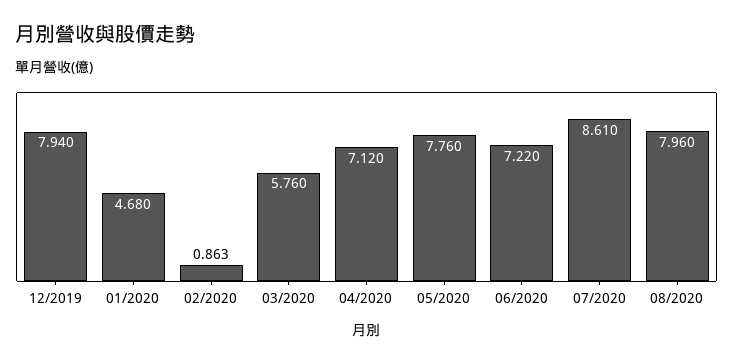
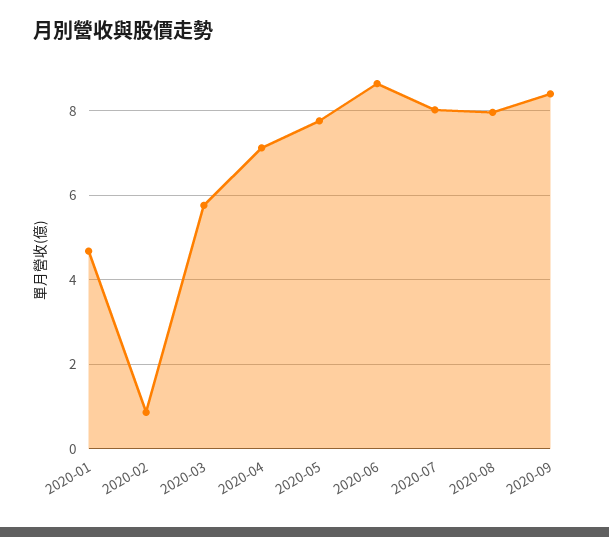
12/2019: 7.94 -> none
06/2020: 7.22 -> 8.6
07/2020: 8.61 -> 8
2020-09: none -> 8.4

